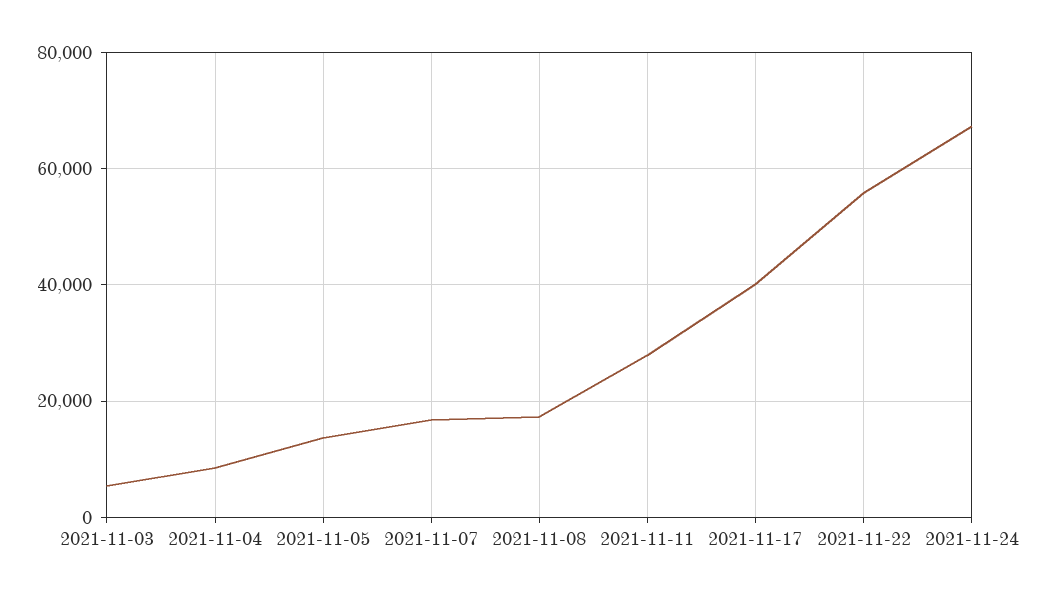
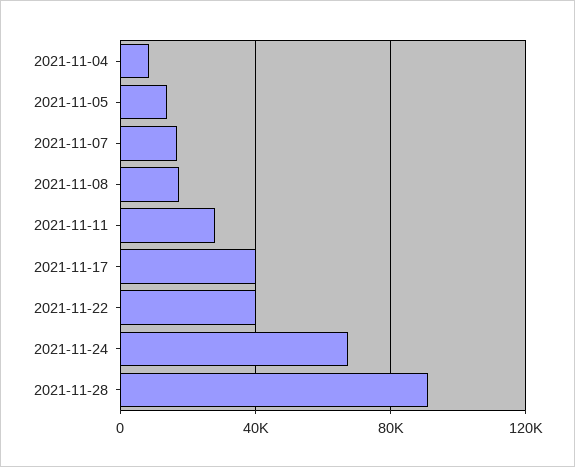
2021-11-03: 6000 -> none
2021-11-22: 56000 -> 40000
2021-11-28: none -> 90000

